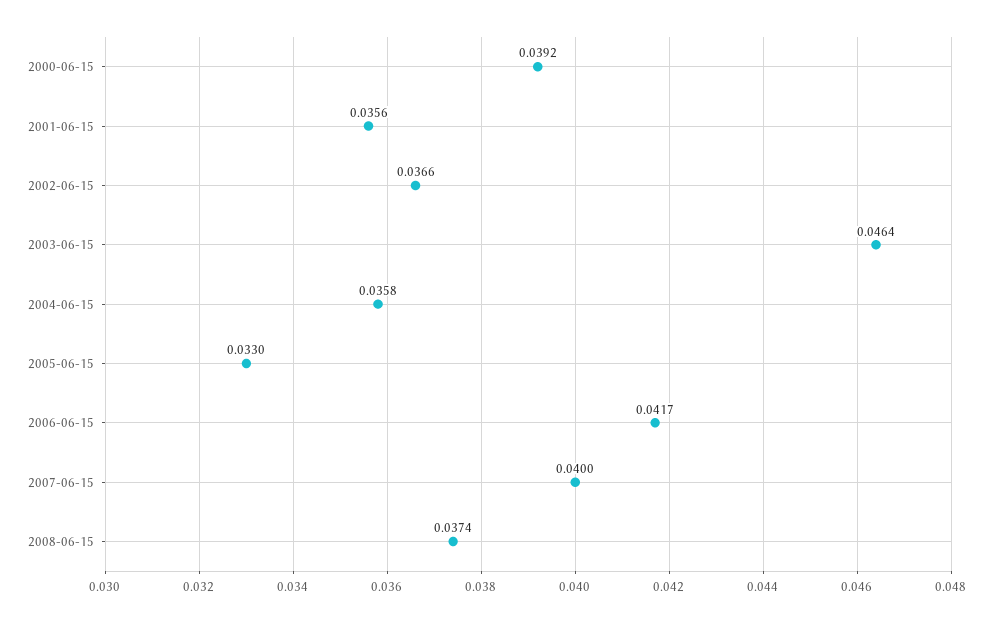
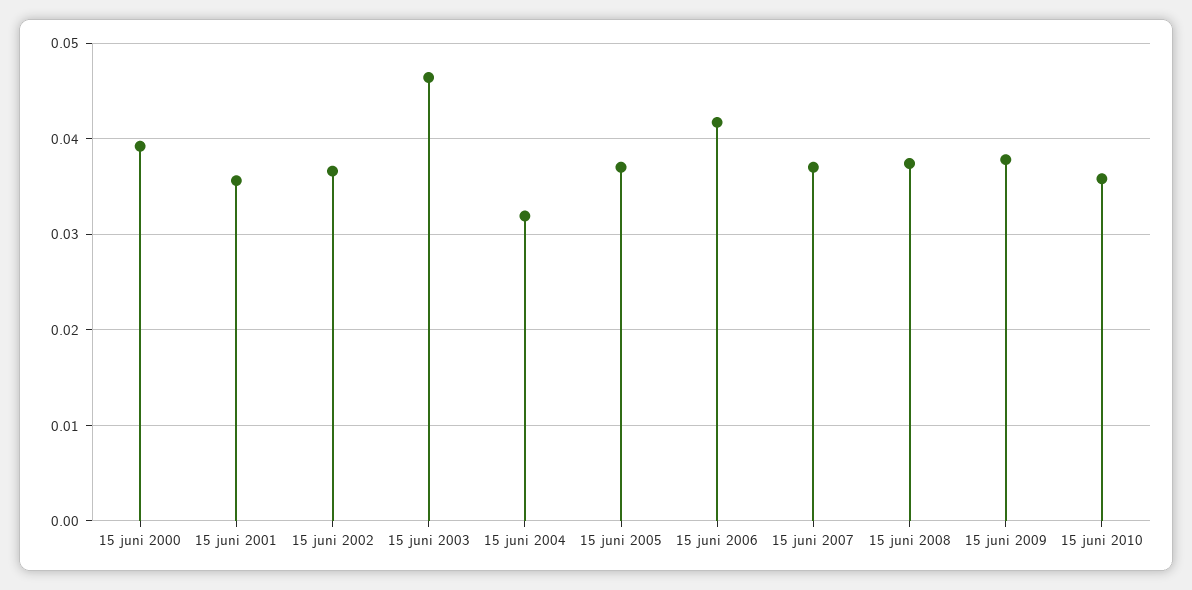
2004-06-15: 0.0358 -> 0.032
2005-06-15: 0.033 -> 0.037
2007-06-15: 0.04 -> 0.037
15 juni 2009: none -> 0.038
15 juni 2010: none -> 0.036

